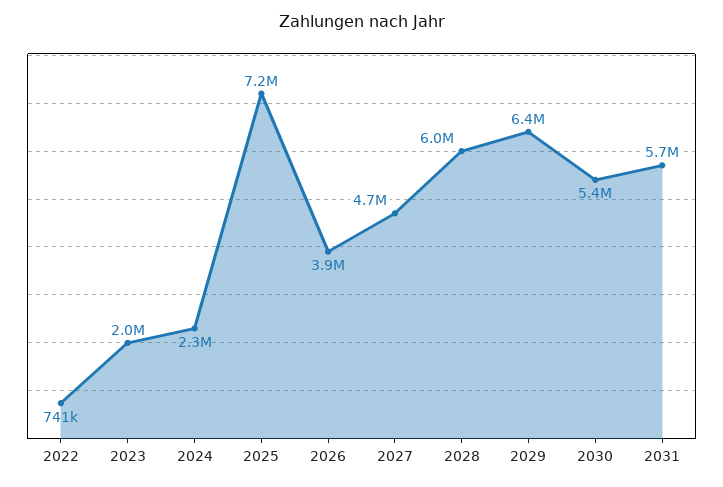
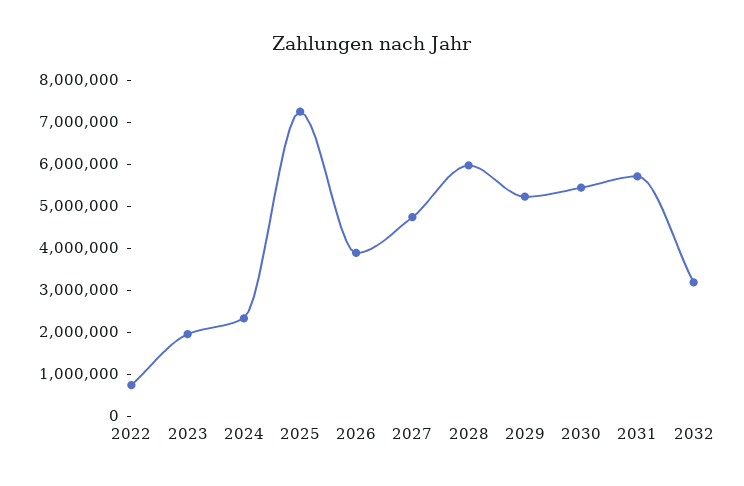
2029: 6400000 -> 5200000
2032: none -> 3200000

